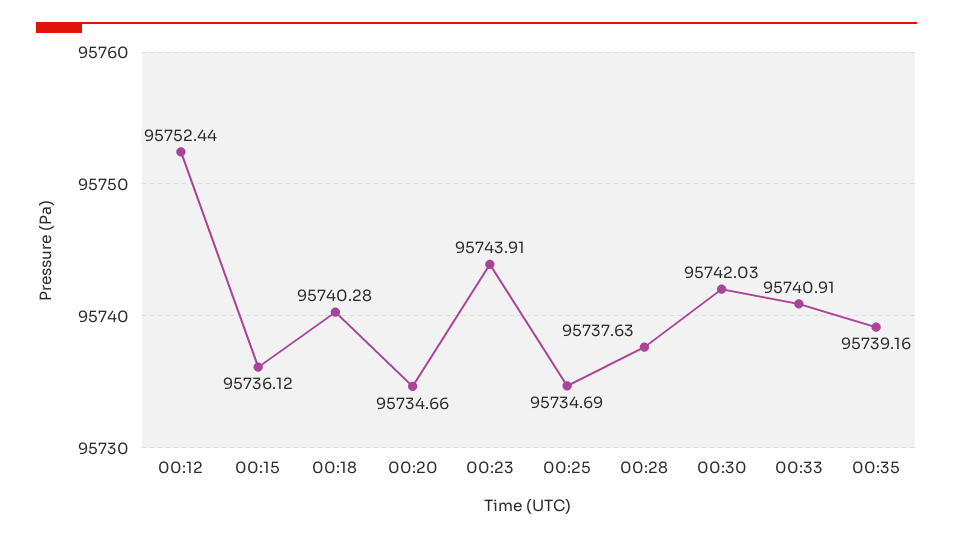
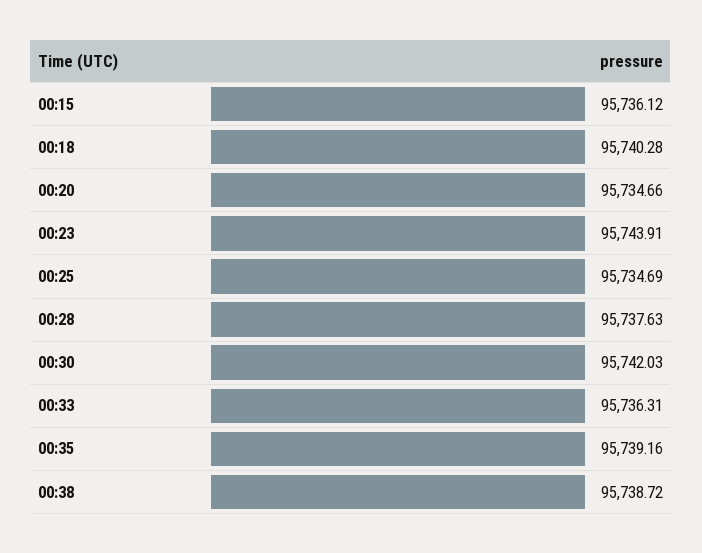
00:12: 95752.44 -> none
00:33: 95740.91 -> 95736.31
00:38: none -> 95738.72

